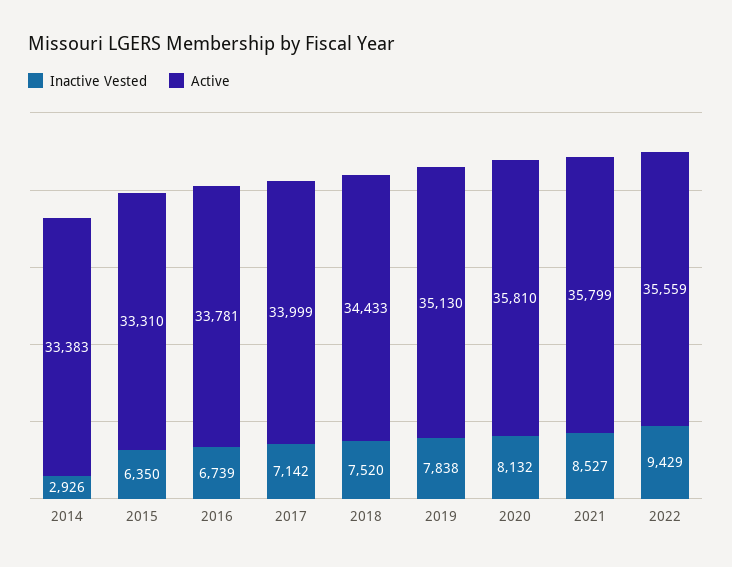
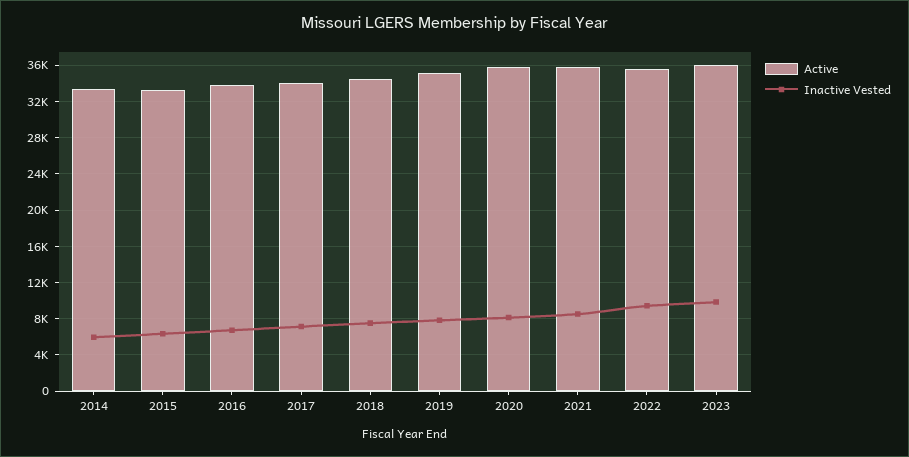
Inactive Vested, 2014: 2926 -> 6000
Active, 2023: none -> 36000
Inactive Vested, 2023: none -> 10000

